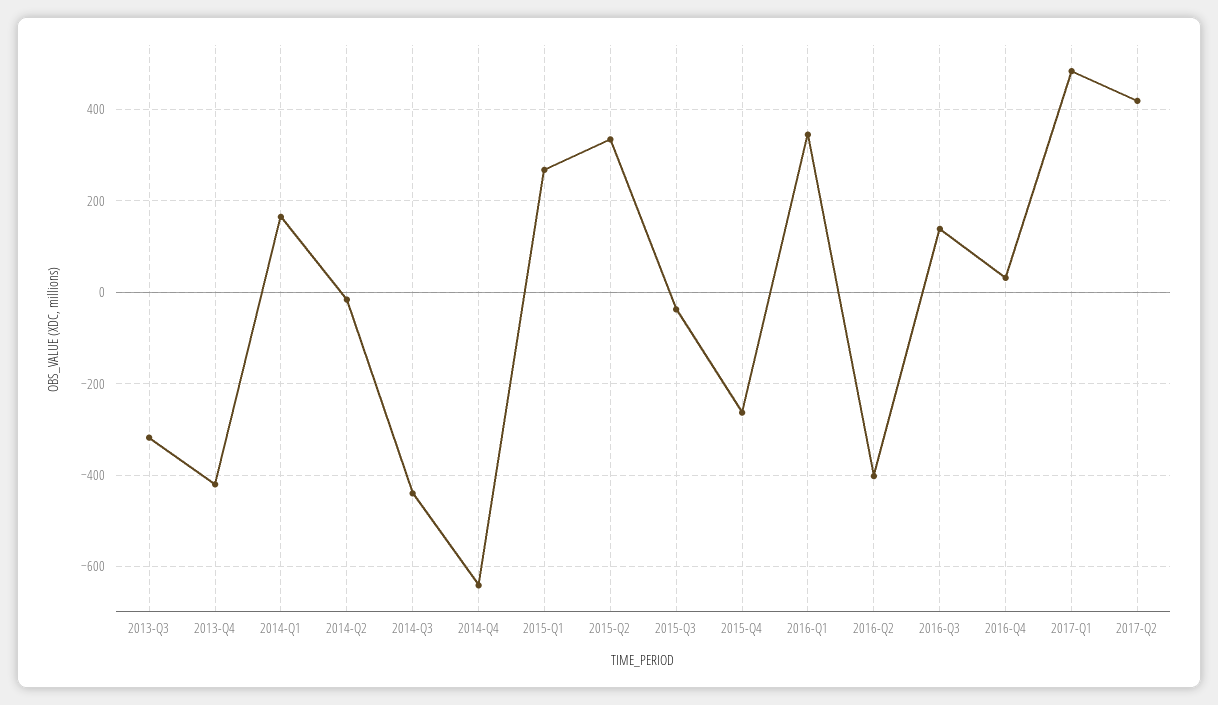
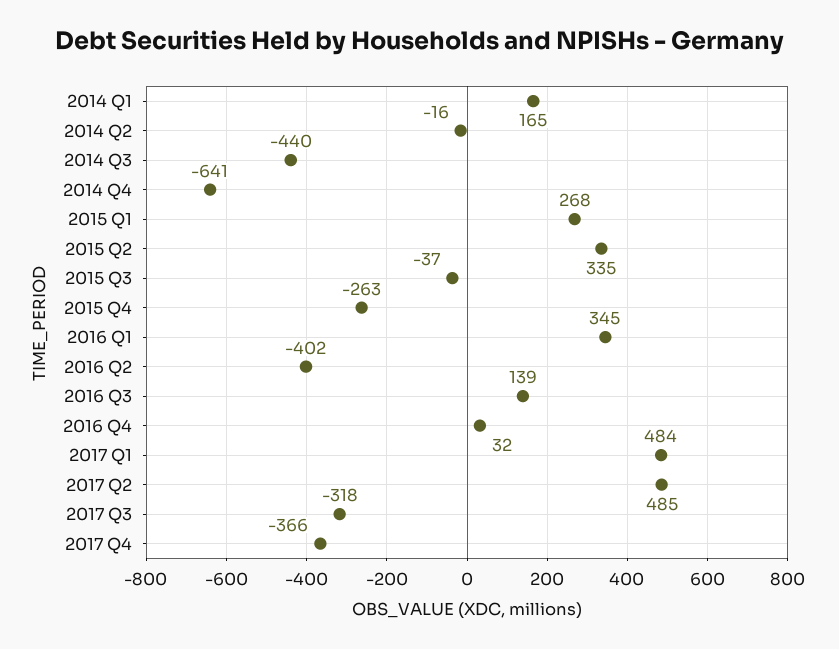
2013-Q3: -320 -> none
2013-Q4: -420 -> none
2017-Q2: 420 -> 485
2017 Q3: none -> -318
2017 Q4: none -> -366

